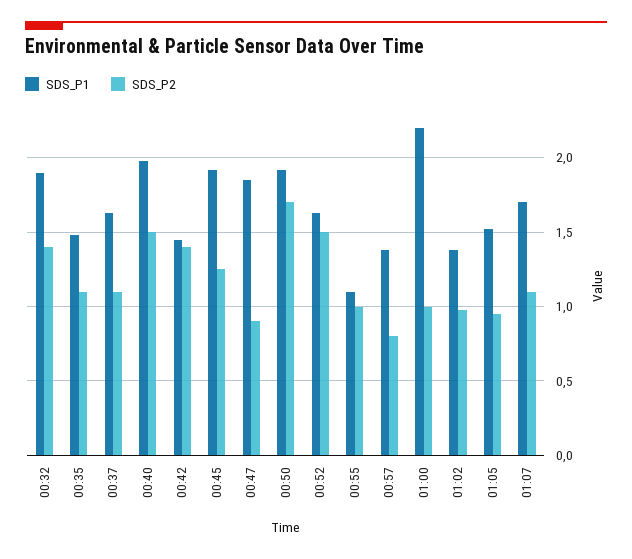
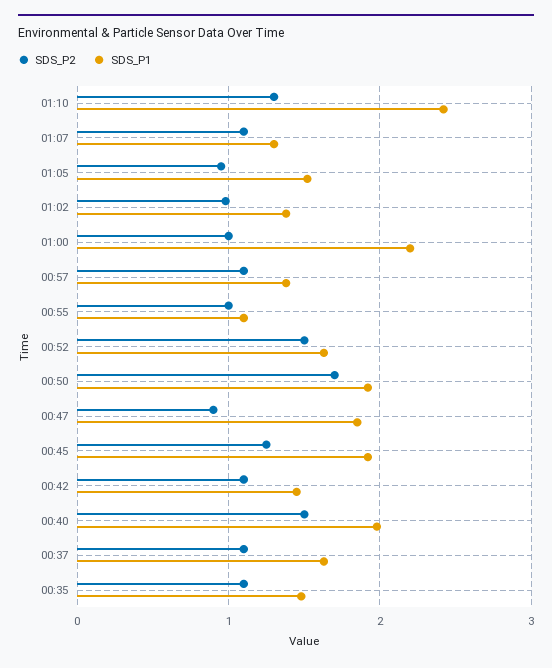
SDS_P1, 00:32: 1.9 -> none
SDS_P2, 00:32: 1.4 -> none
SDS_P2, 00:42: 1.4 -> 1.1
SDS_P2, 00:57: 0.8 -> 1.1
SDS_P1, 01:07: 1.7 -> 1.3
SDS_P2, 01:10: none -> 1.3
SDS_P1, 01:10: none -> 2.4

